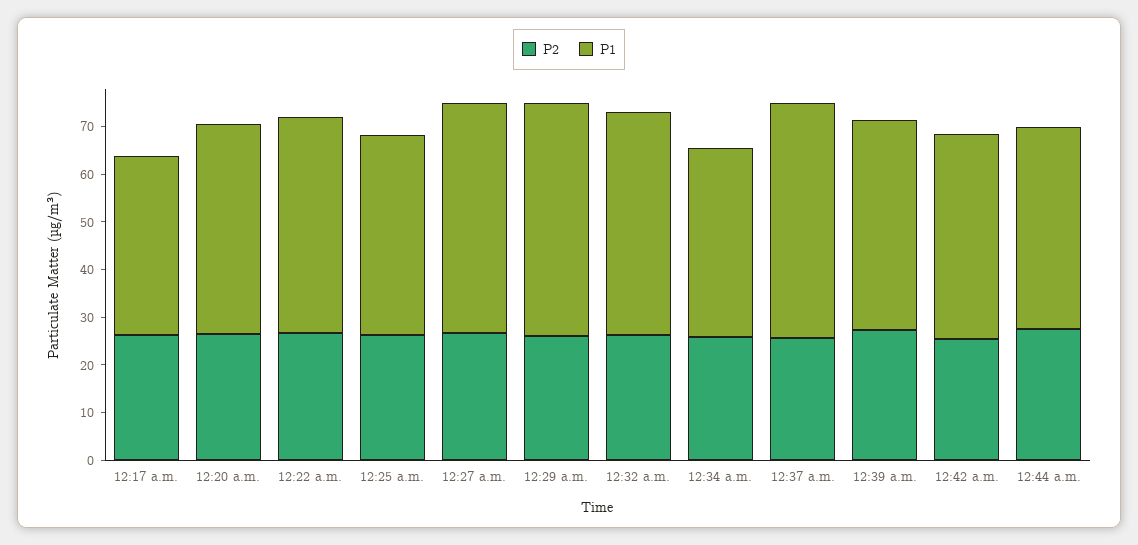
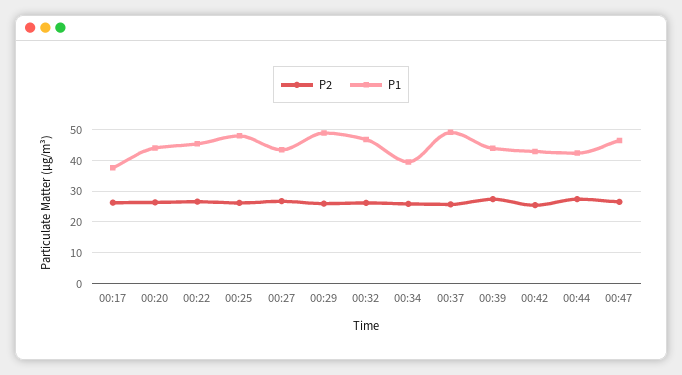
P1, 12:25 a.m.: 42 -> 48
P1, 12:27 a.m.: 48 -> 44
P2, 00:47: none -> 26
P1, 00:47: none -> 46

